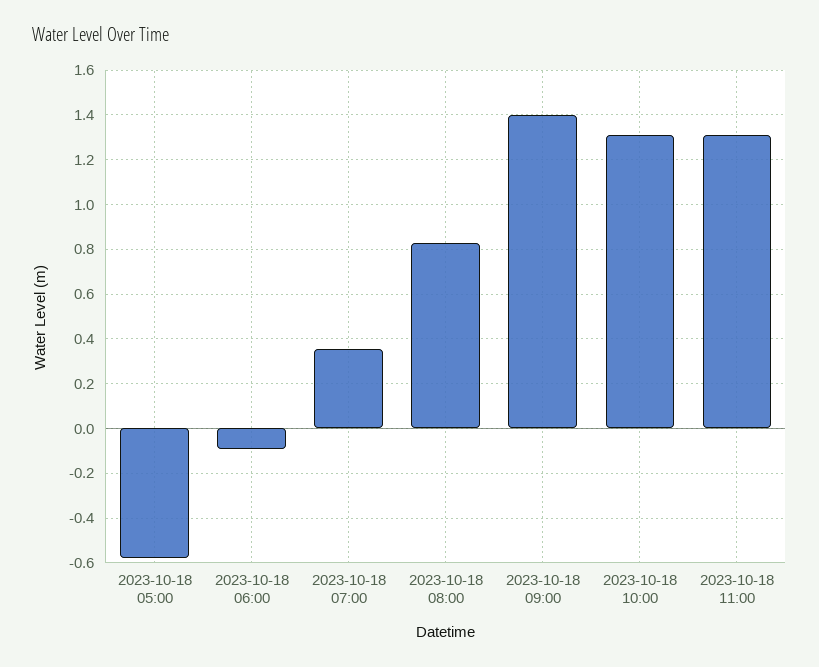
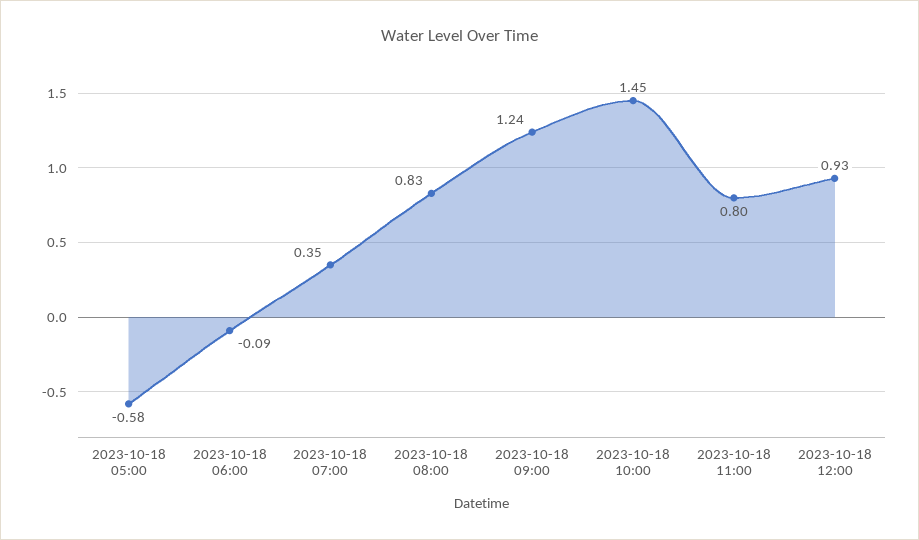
2023-10-18 09:00: 1.4 -> 1.24
2023-10-18 10:00: 1.3 -> 1.45
2023-10-18 11:00: 1.3 -> 0.8
2023-10-18 12:00: none -> 0.93

